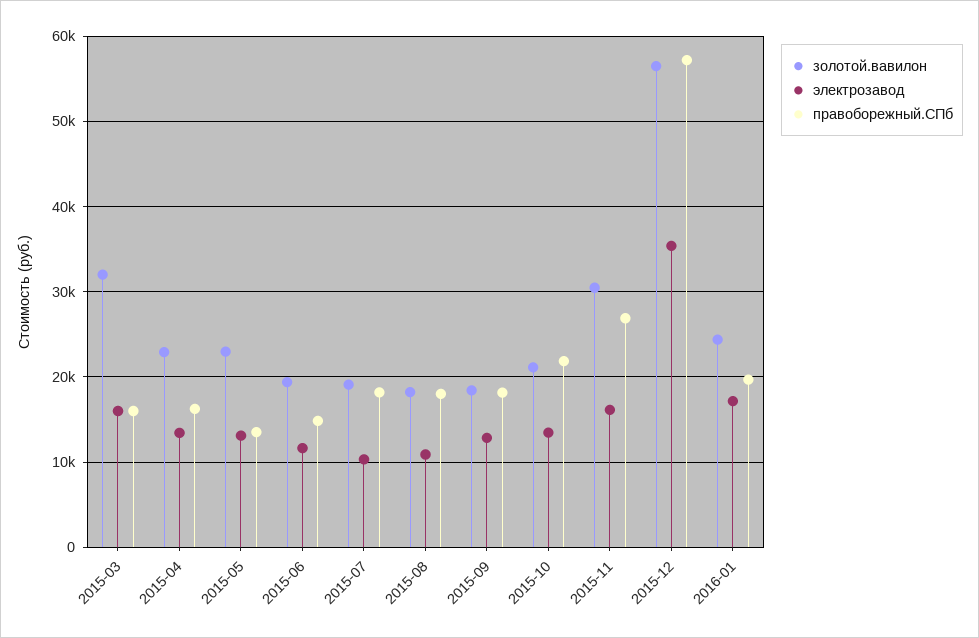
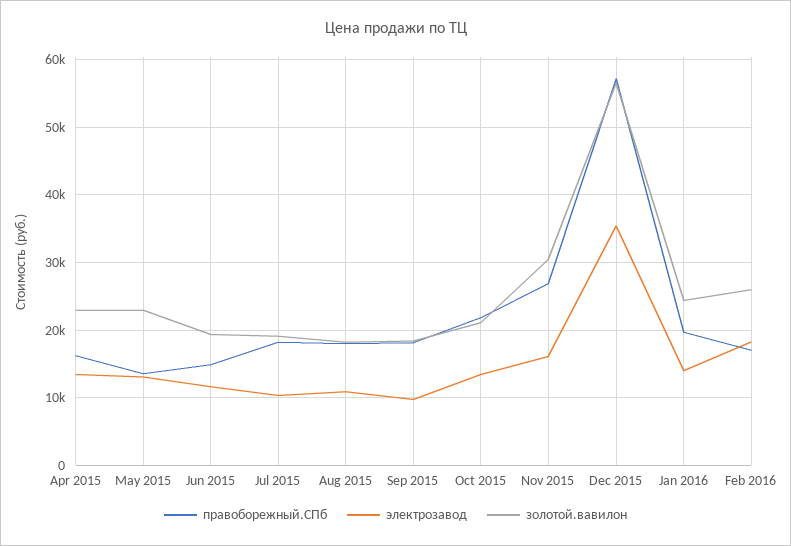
золотой.вавилон, 2015-03: 32000 -> none
электрозавод, 2015-03: 16000 -> none
правоборежный.СПб, 2015-03: 16000 -> none
электрозавод, 2015-09: 13000 -> 10000
электрозавод, 2016-01: 17000 -> 14000
правоборежный.СПб, Feb 2016: none -> 17000
электрозавод, Feb 2016: none -> 18000
золотой.вавилон, Feb 2016: none -> 26000

